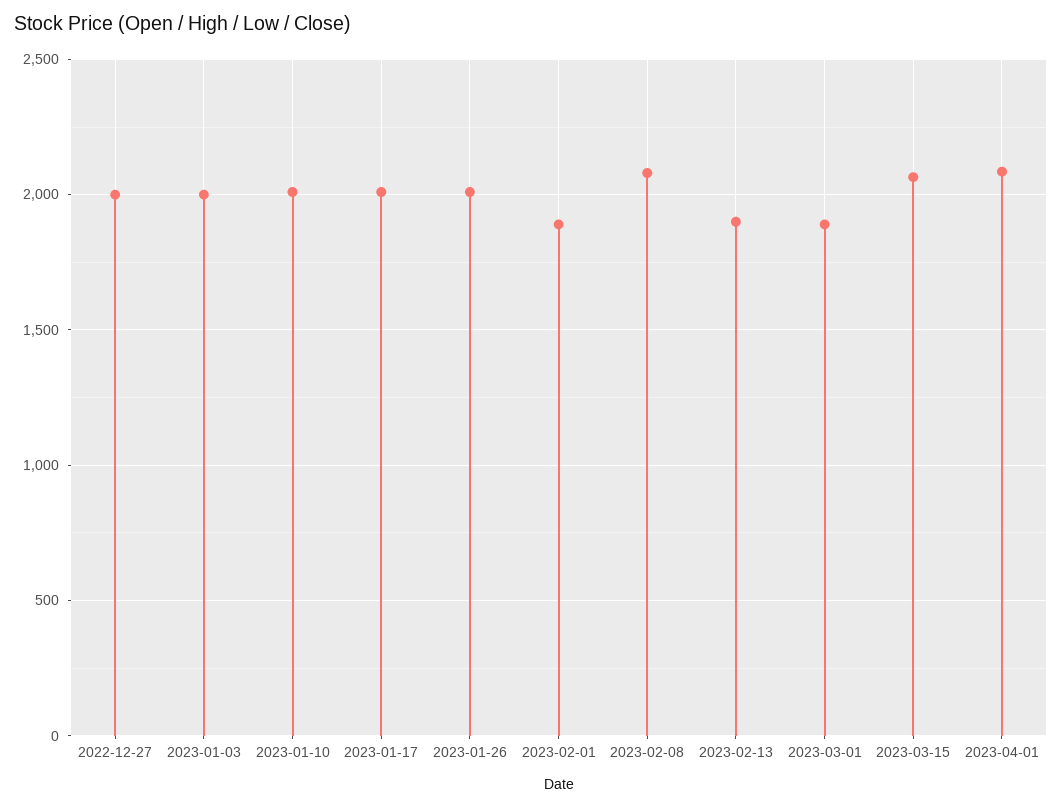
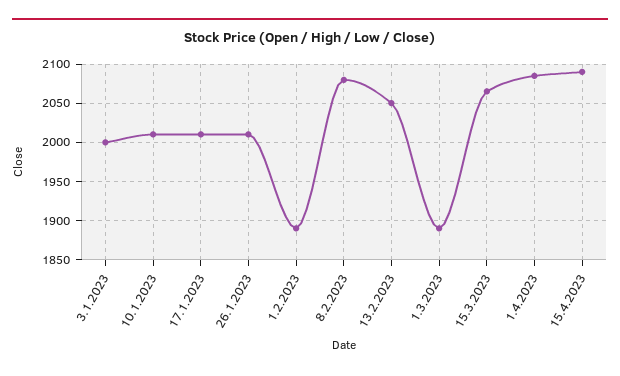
2022-12-27: 2000 -> none
2023-02-13: 1900 -> 2050
15.4.2023: none -> 2090

